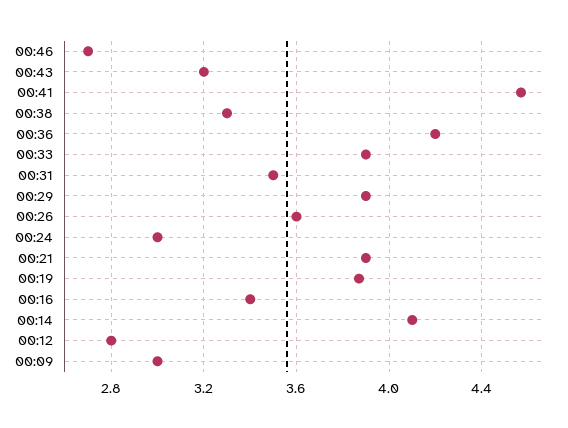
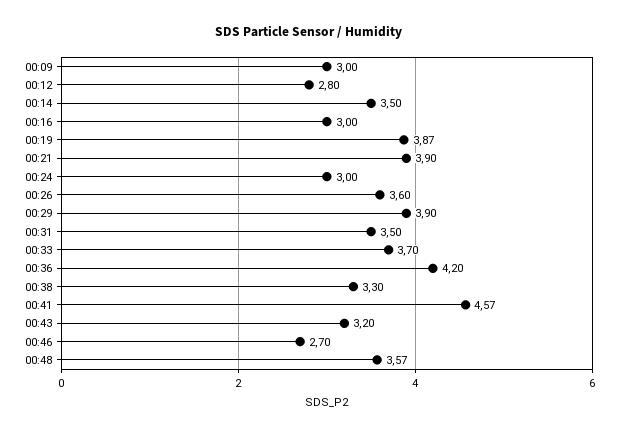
00:33: 3.9 -> 3.7
00:16: 3.4 -> 3
00:14: 4.1 -> 3.5
00:48: none -> 3.57

